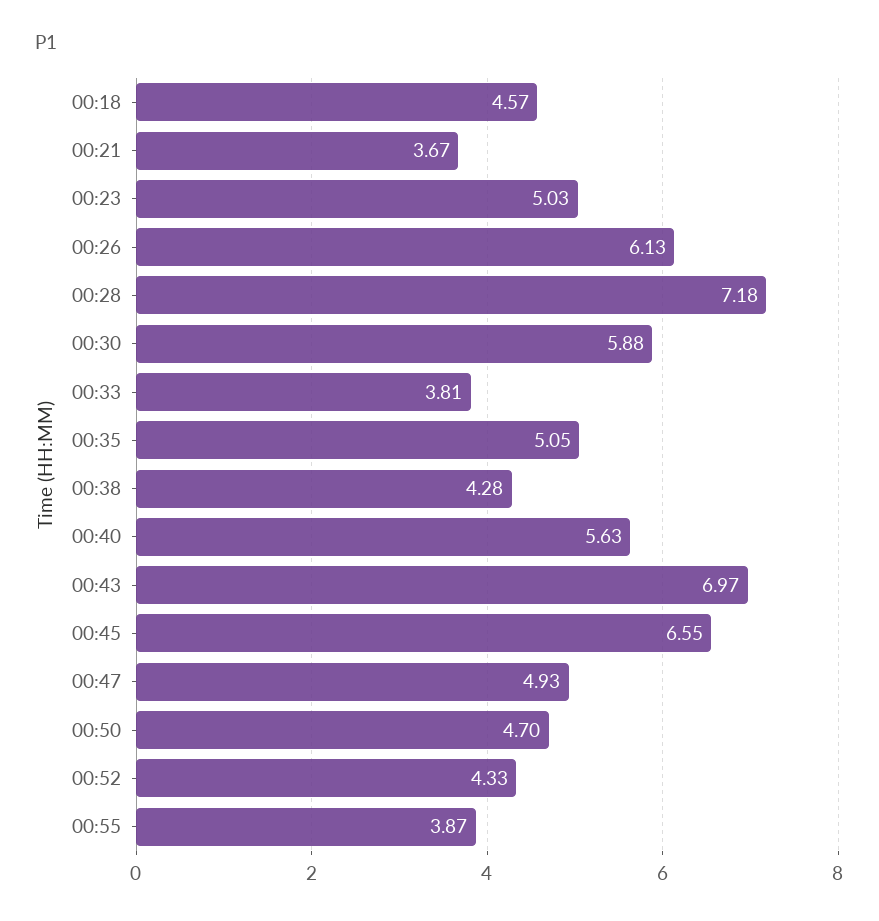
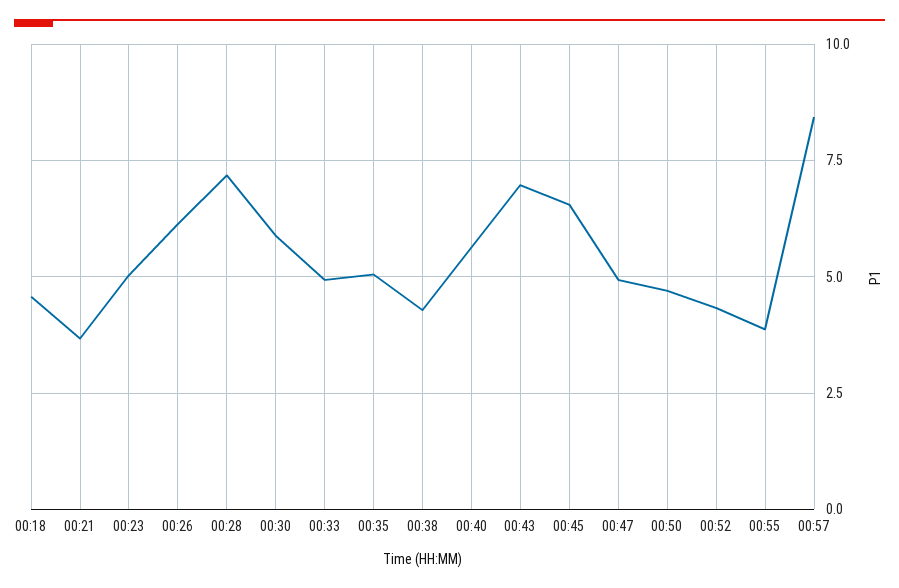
00:33: 3.81 -> 5
00:57: none -> 8.5

